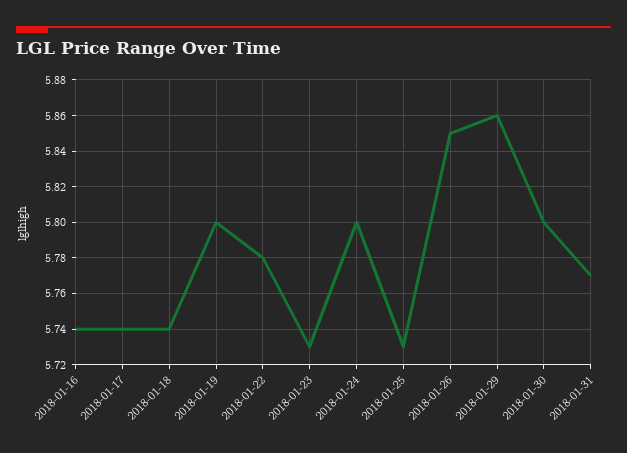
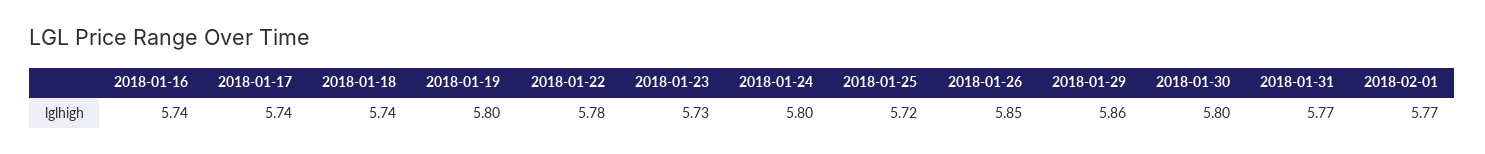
2018-01-25: 5.73 -> 5.72
2018-02-01: none -> 5.77

